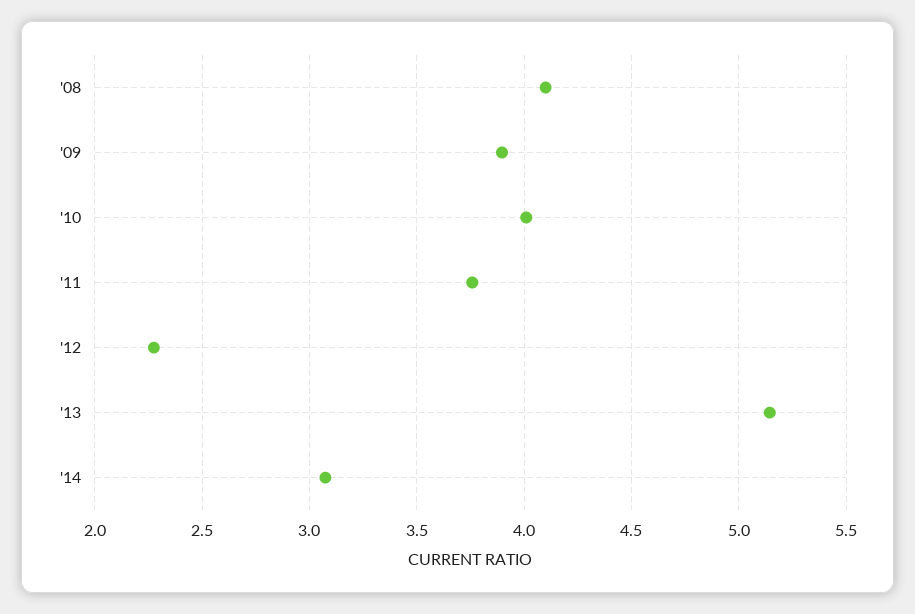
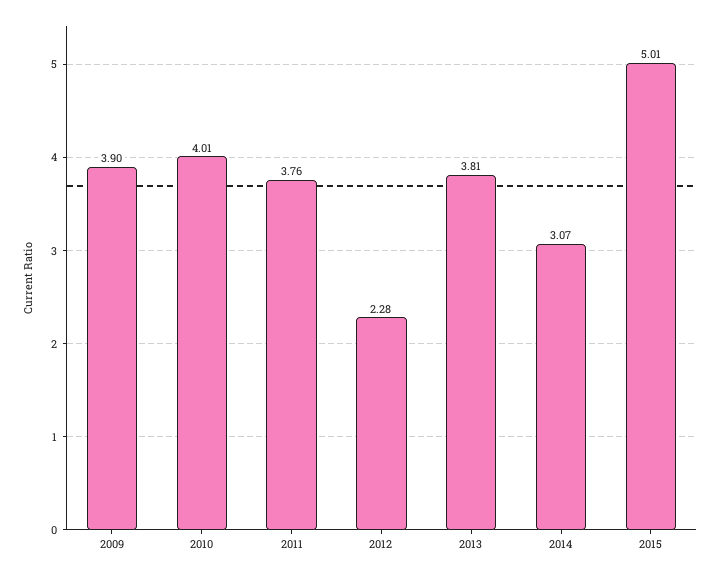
'08: 4.1 -> none
'13: 5.15 -> 3.81
2015: none -> 5.01

